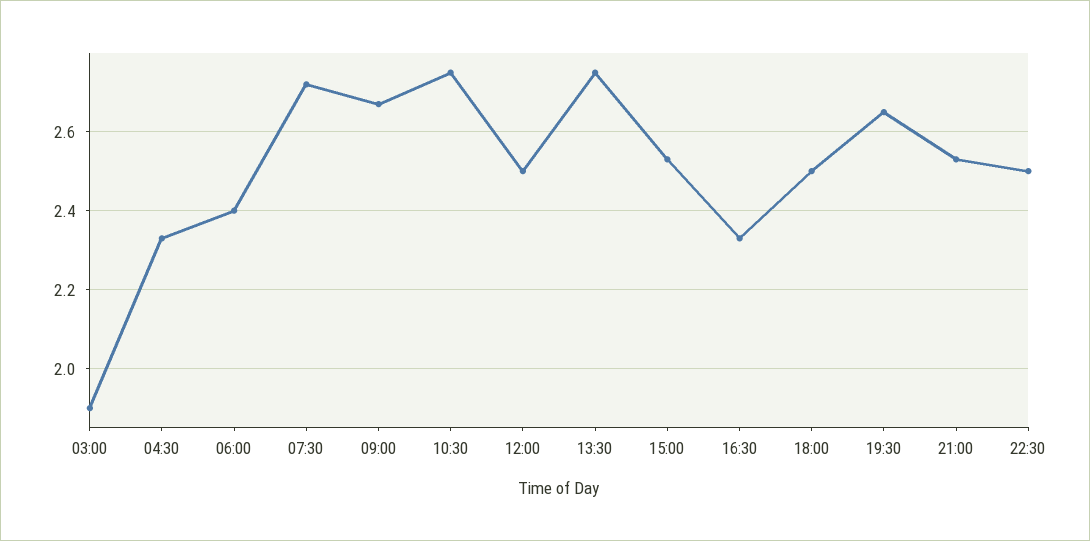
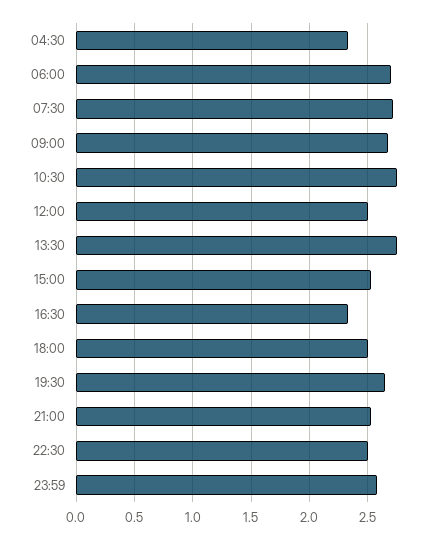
03:00: 1.9 -> none
06:00: 2.4 -> 2.7
23:59: none -> 2.6

